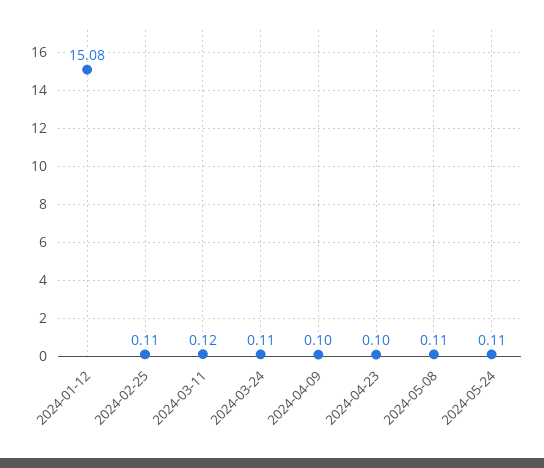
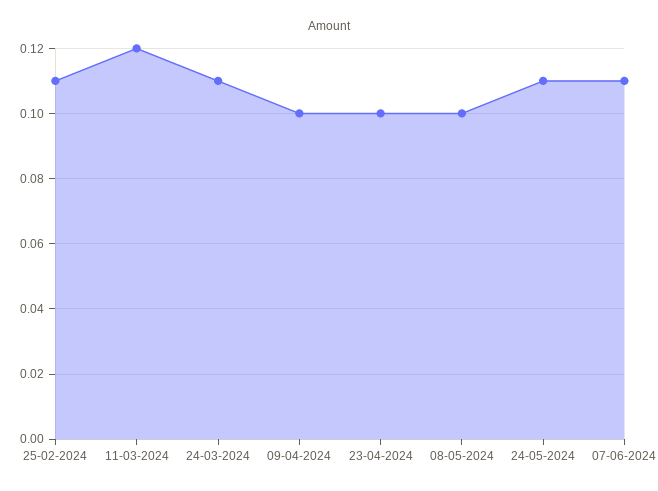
2024-01-12: 15.08 -> none
2024-05-08: 0.11 -> 0.1
07-06-2024: none -> 0.11

